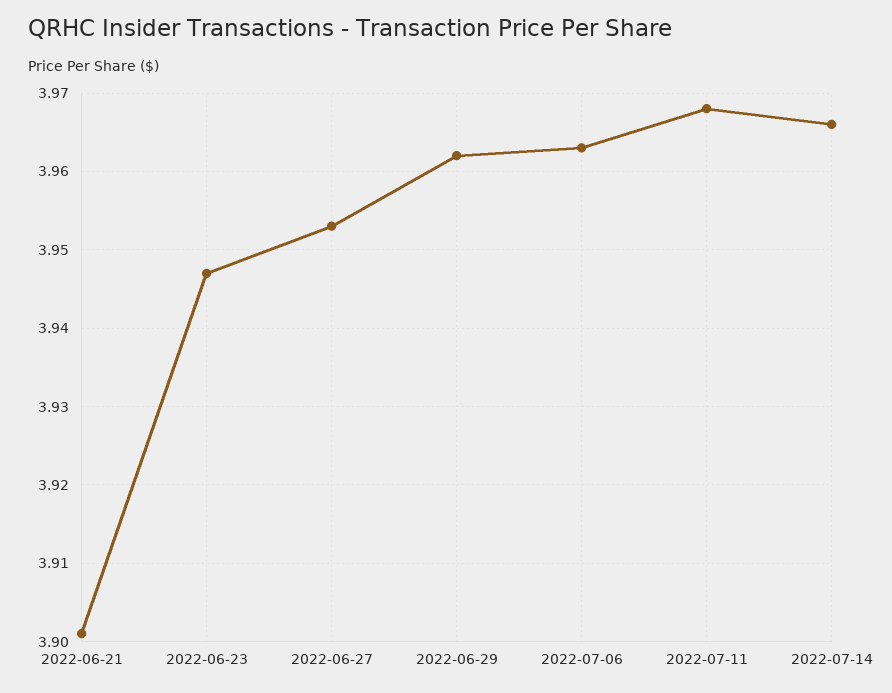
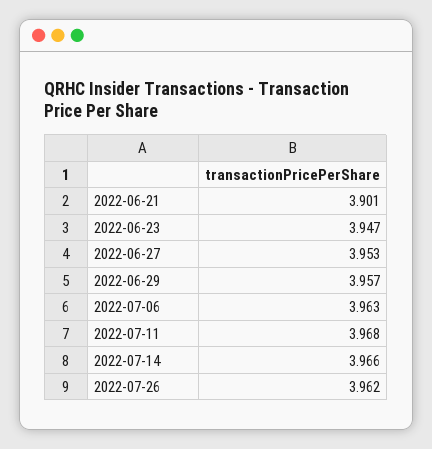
2022-06-29: 3.962 -> 3.957
2022-07-26: none -> 3.962

